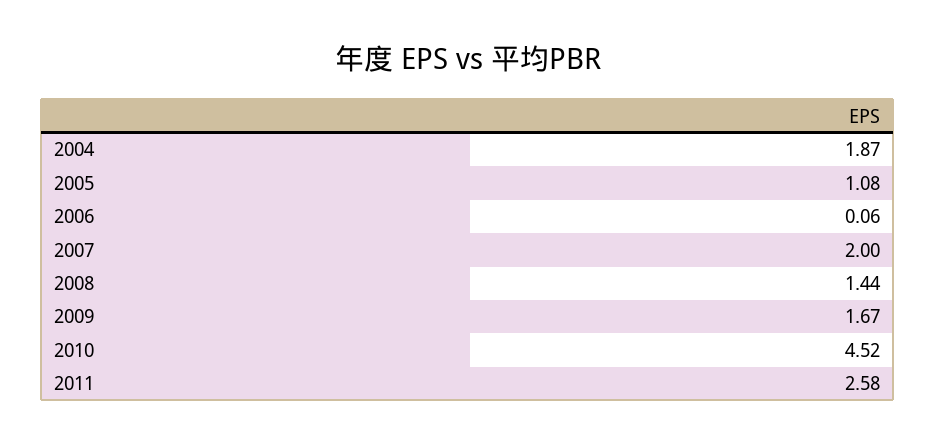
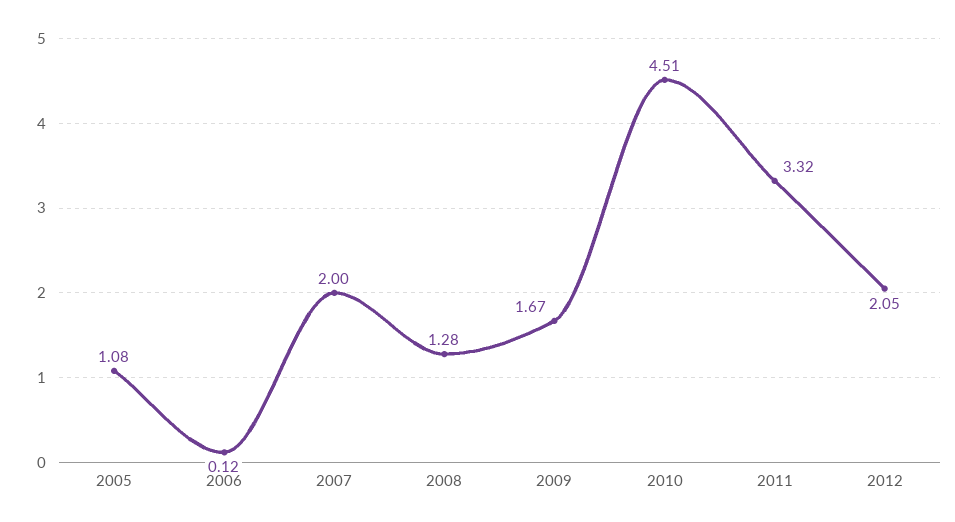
2004: 1.87 -> none
2006: 0.06 -> 0.12
2008: 1.44 -> 1.28
2010: 4.52 -> 4.51
2011: 2.58 -> 3.32
2012: none -> 2.05

